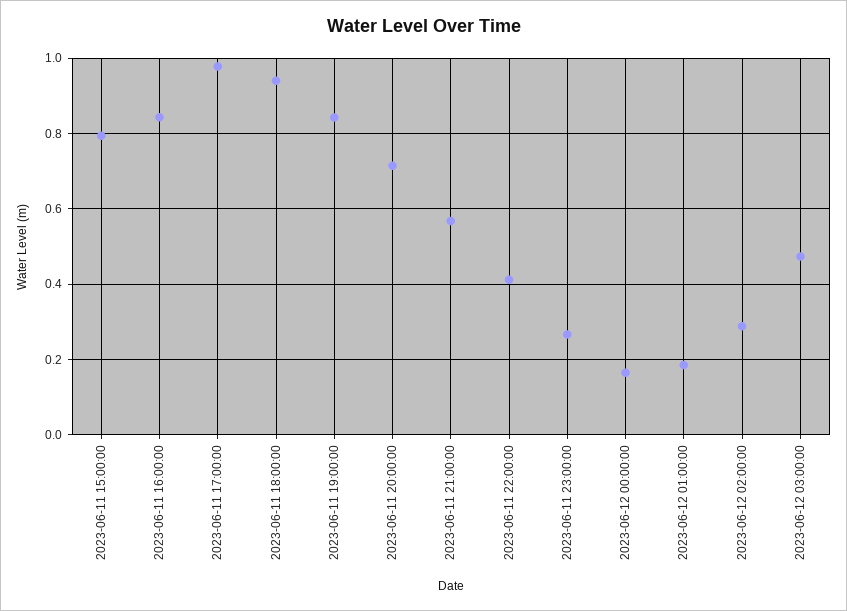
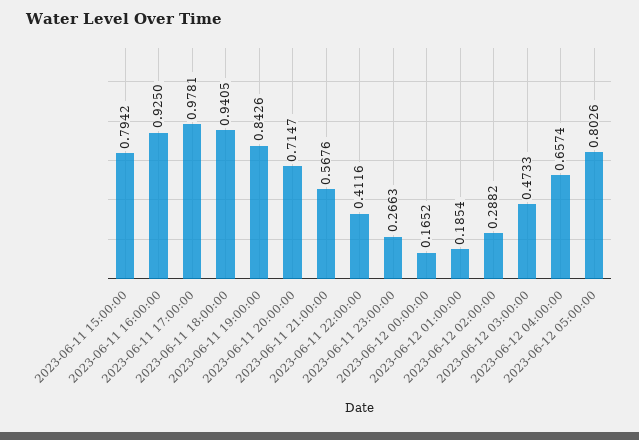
2023-06-11 16:00:00: 0.84 -> 0.925
2023-06-12 04:00:00: none -> 0.6574
2023-06-12 05:00:00: none -> 0.8026

